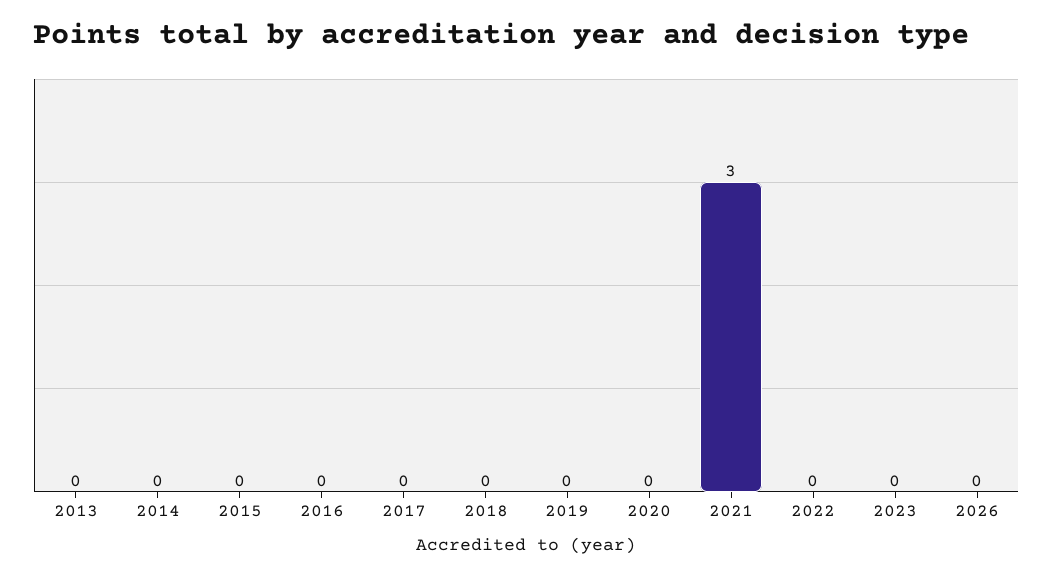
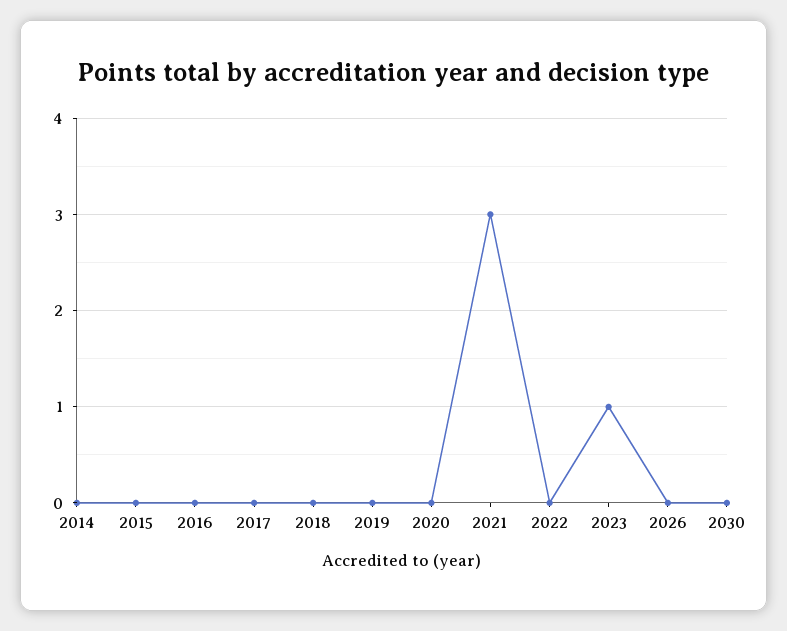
2013: 0 -> none
2023: 0 -> 1
2030: none -> 0

